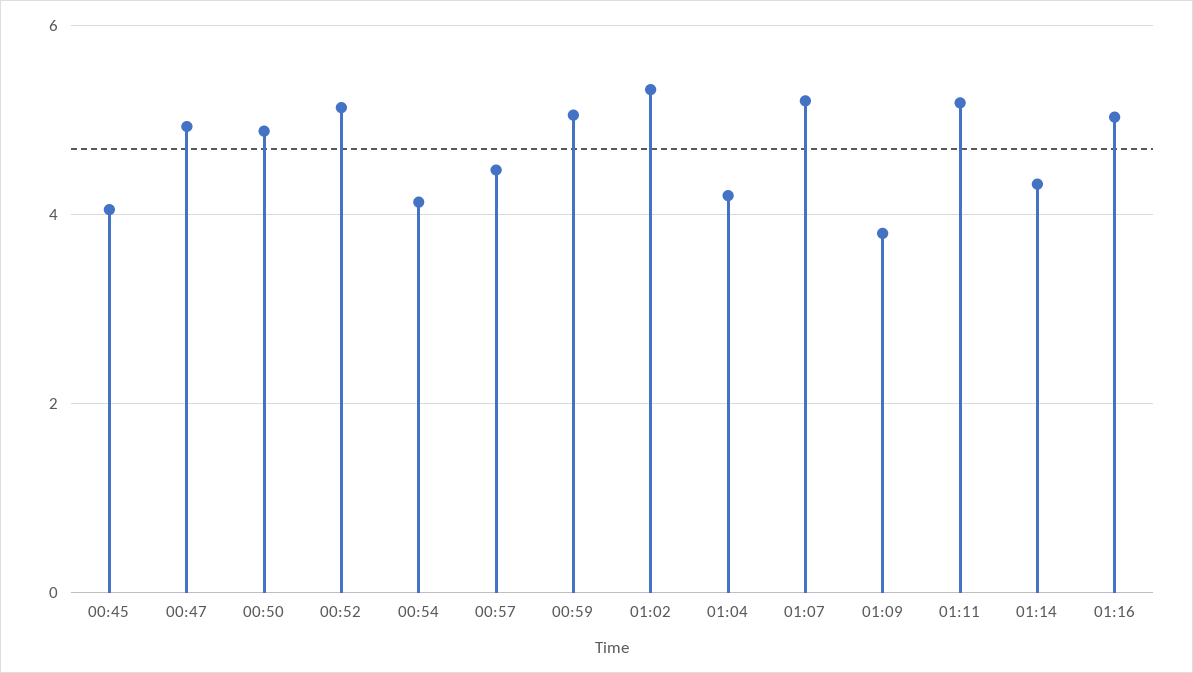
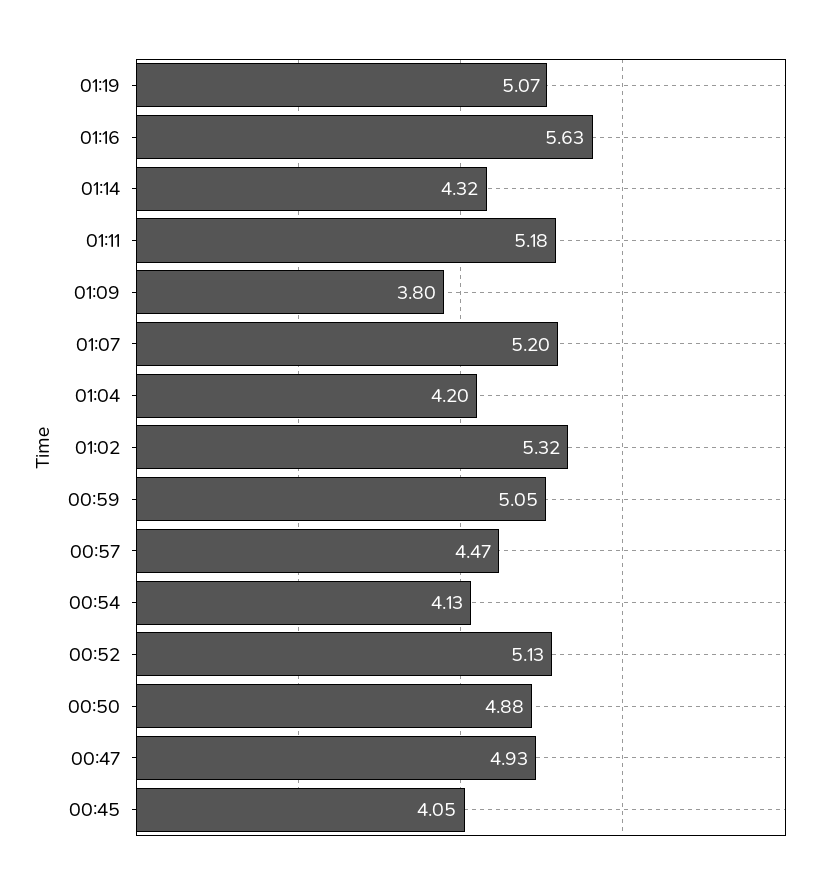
01:16: 5 -> 5.63
01:19: none -> 5.07

